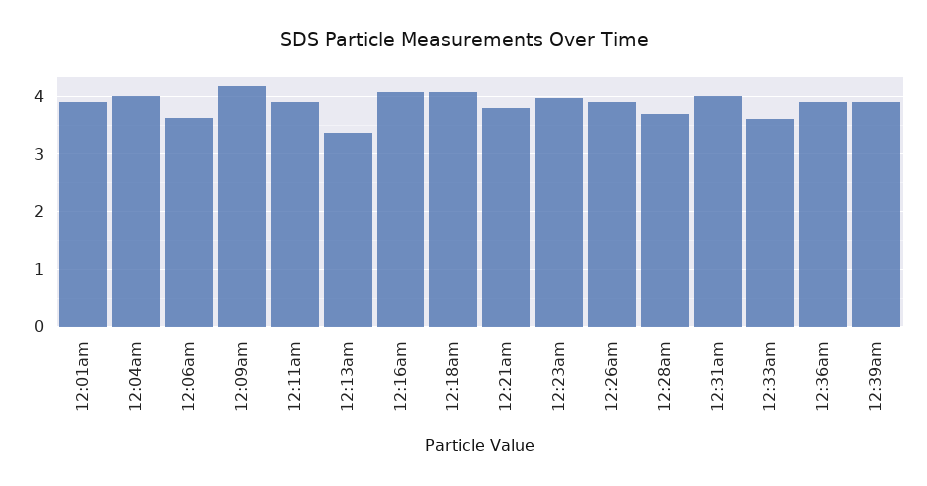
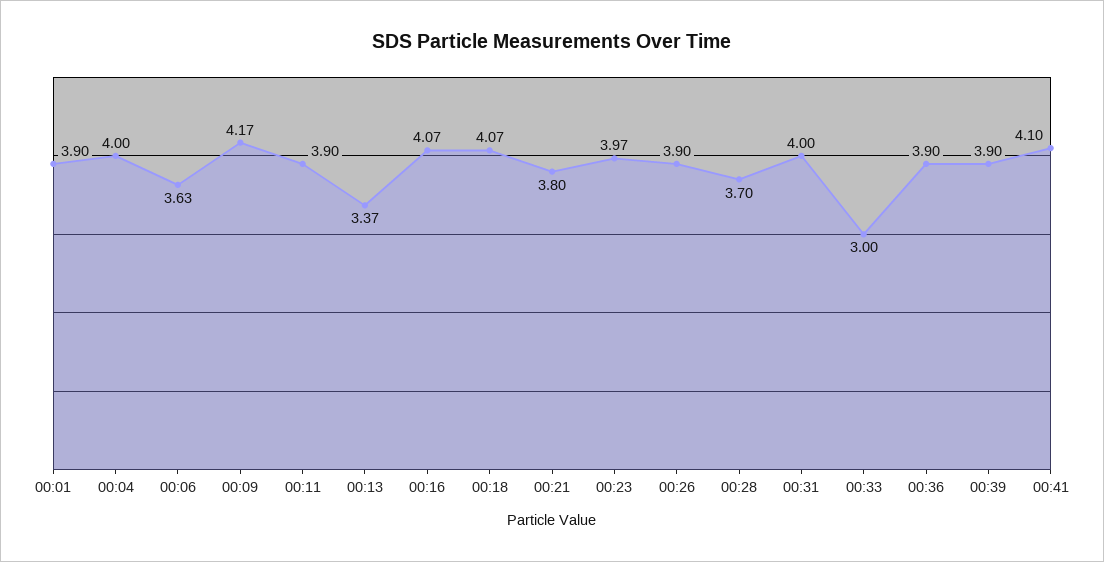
12:33am: 3.6 -> 3
00:41: none -> 4.1

